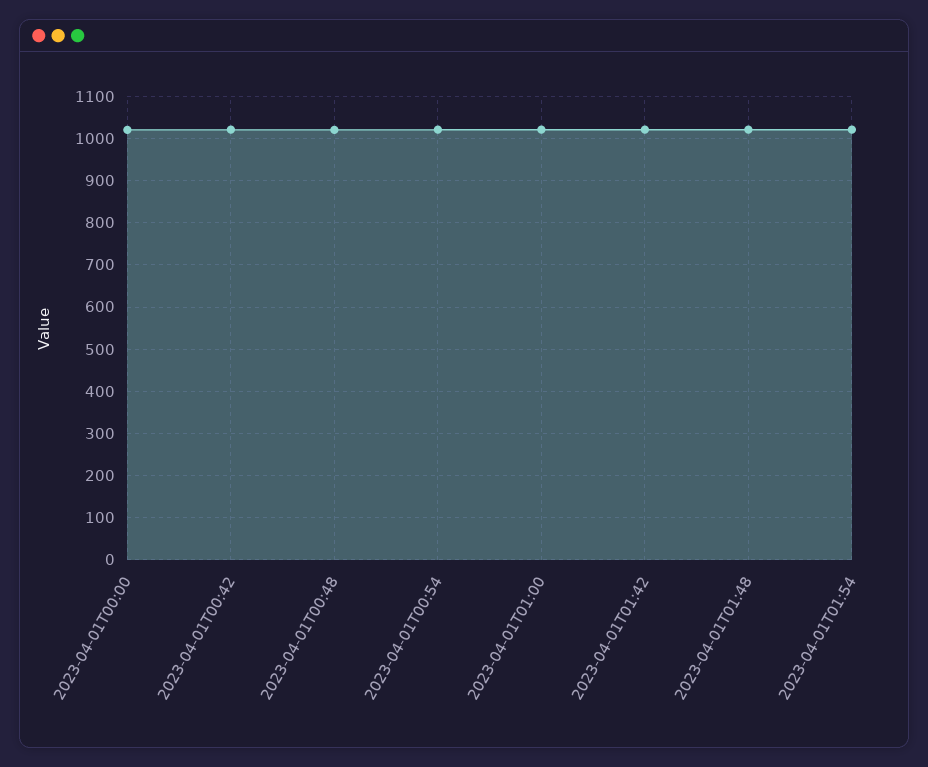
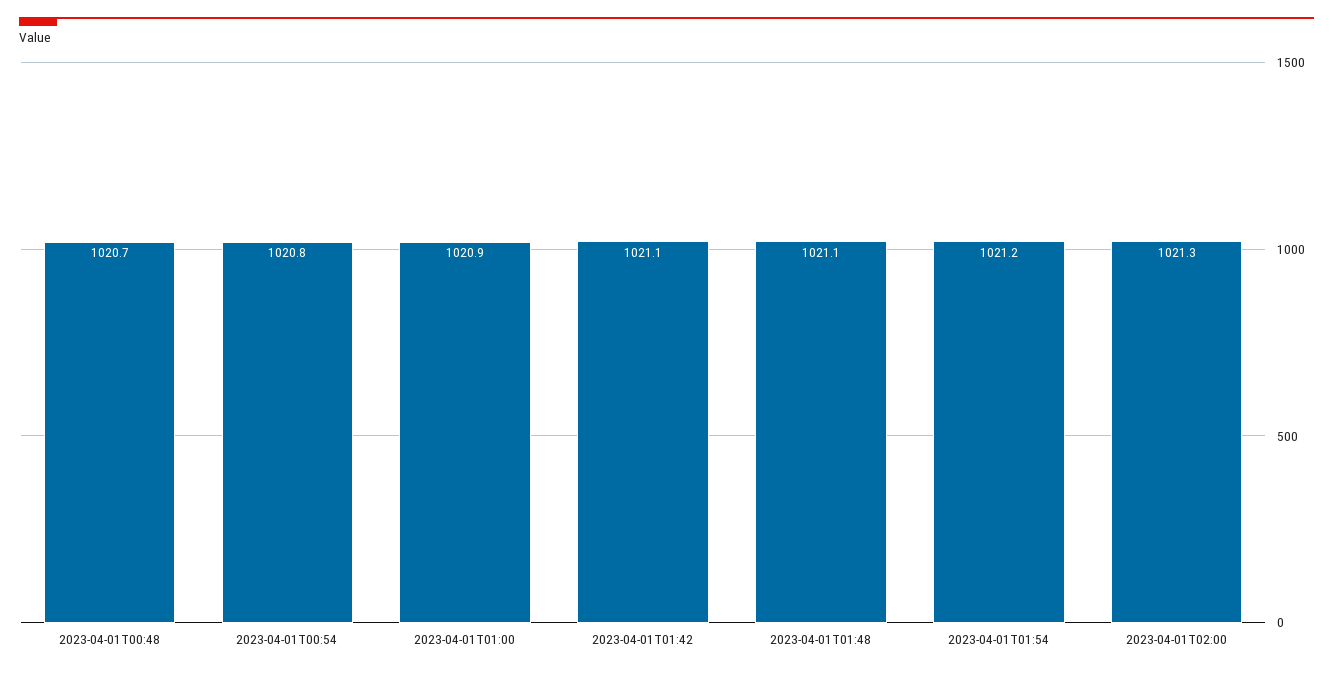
2023-04-01T00:00: 1020 -> none
2023-04-01T00:42: 1020 -> none
2023-04-01T02:00: none -> 1021.3

